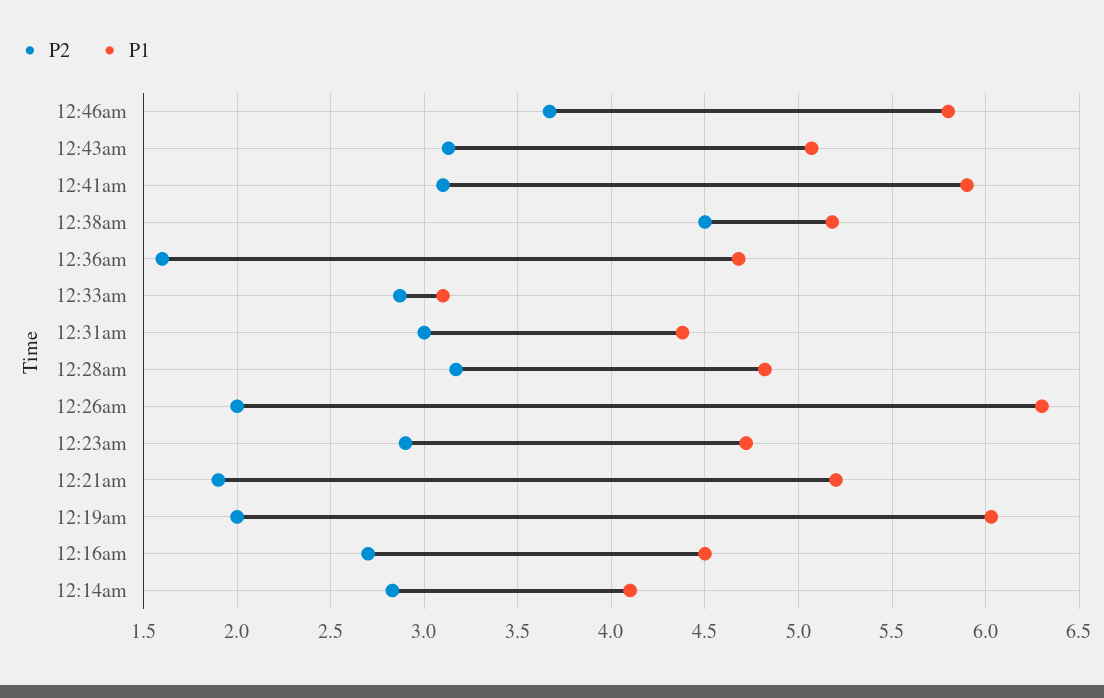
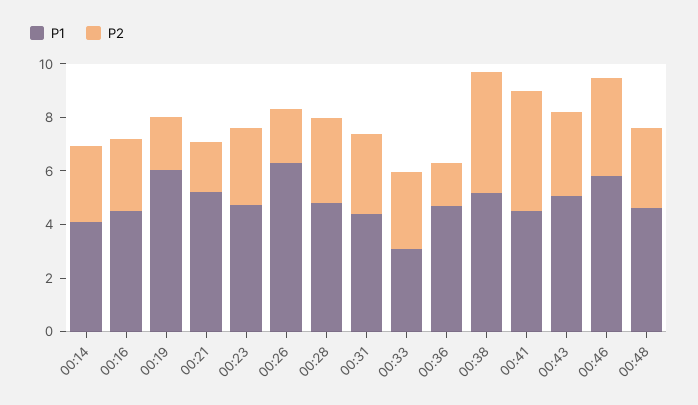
P2, 12:41am: 3.1 -> 4.5
P1, 12:41am: 5.9 -> 4.5
P1, 00:48: none -> 4.5
P2, 00:48: none -> 3

